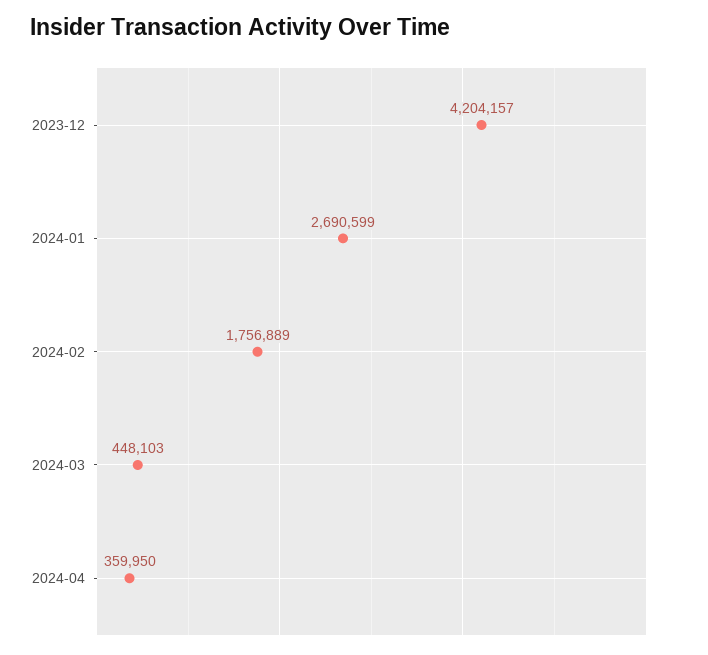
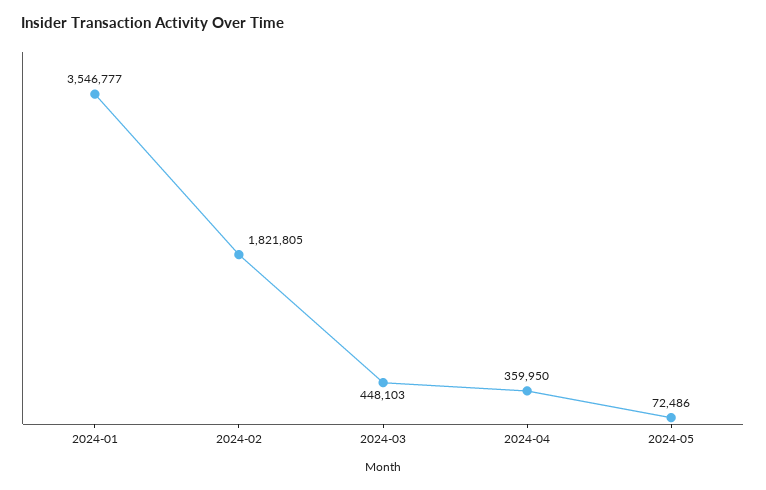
2023-12: 4204157 -> none
2024-01: 2690599 -> 3546777
2024-02: 1756889 -> 1821805
2024-05: none -> 72486

